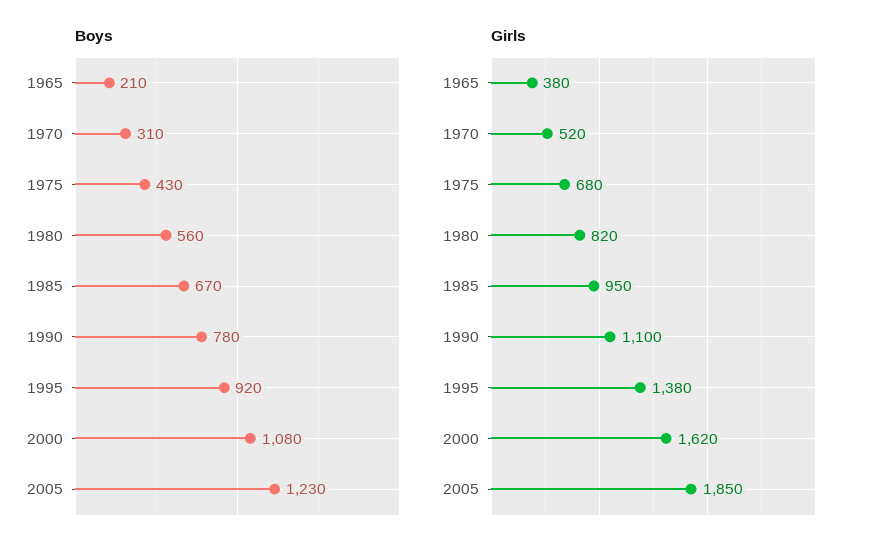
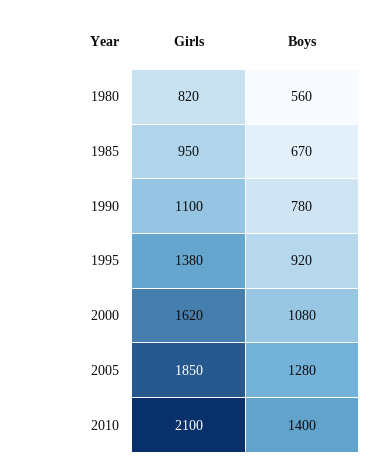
Boys, 1965: 210 -> none
Boys, 1970: 310 -> none
Boys, 1975: 430 -> none
Boys, 2005: 1230 -> 1280
Girls, 1965: 380 -> none
Girls, 1970: 520 -> none
Girls, 1975: 680 -> none
Girls, 2010: none -> 2100
Boys, 2010: none -> 1400

